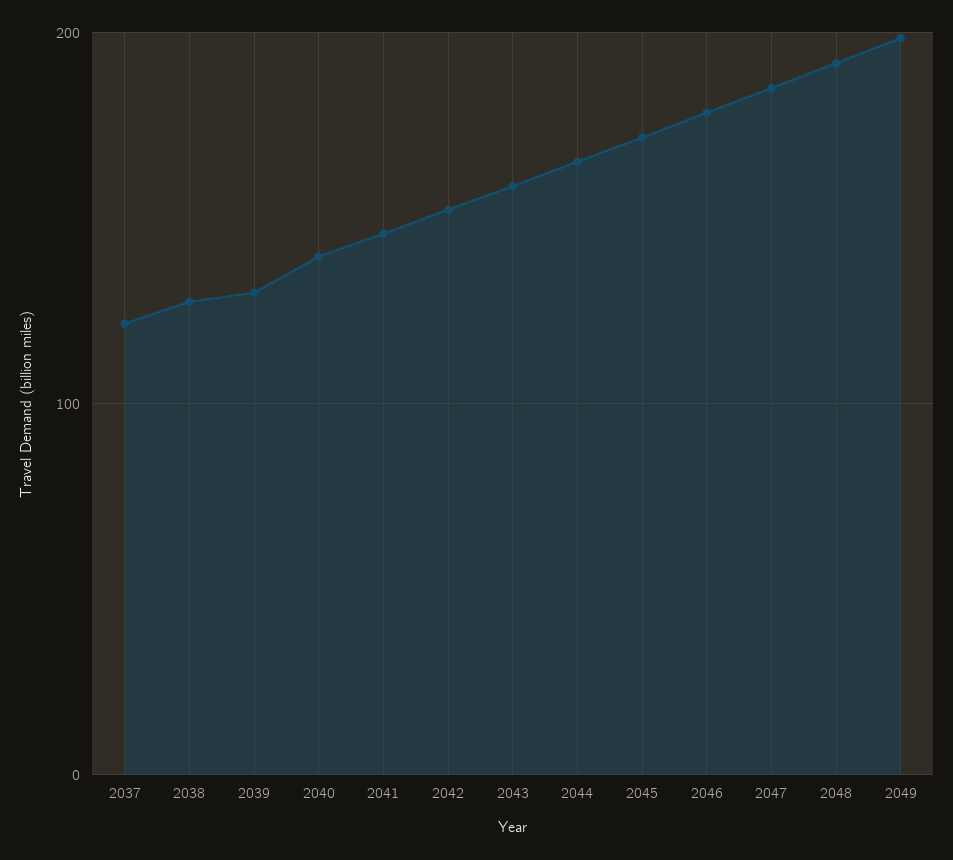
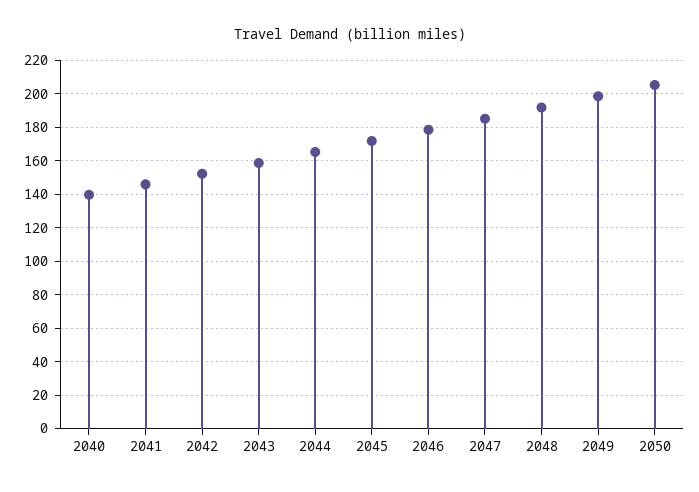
2037: 120 -> none
2038: 130 -> none
2039: 130 -> none
2050: none -> 205

